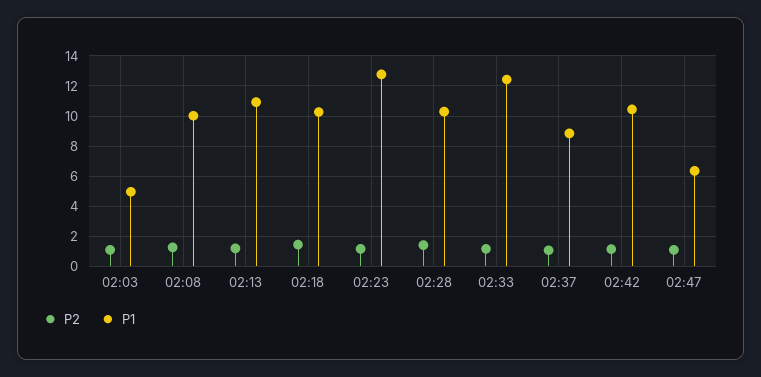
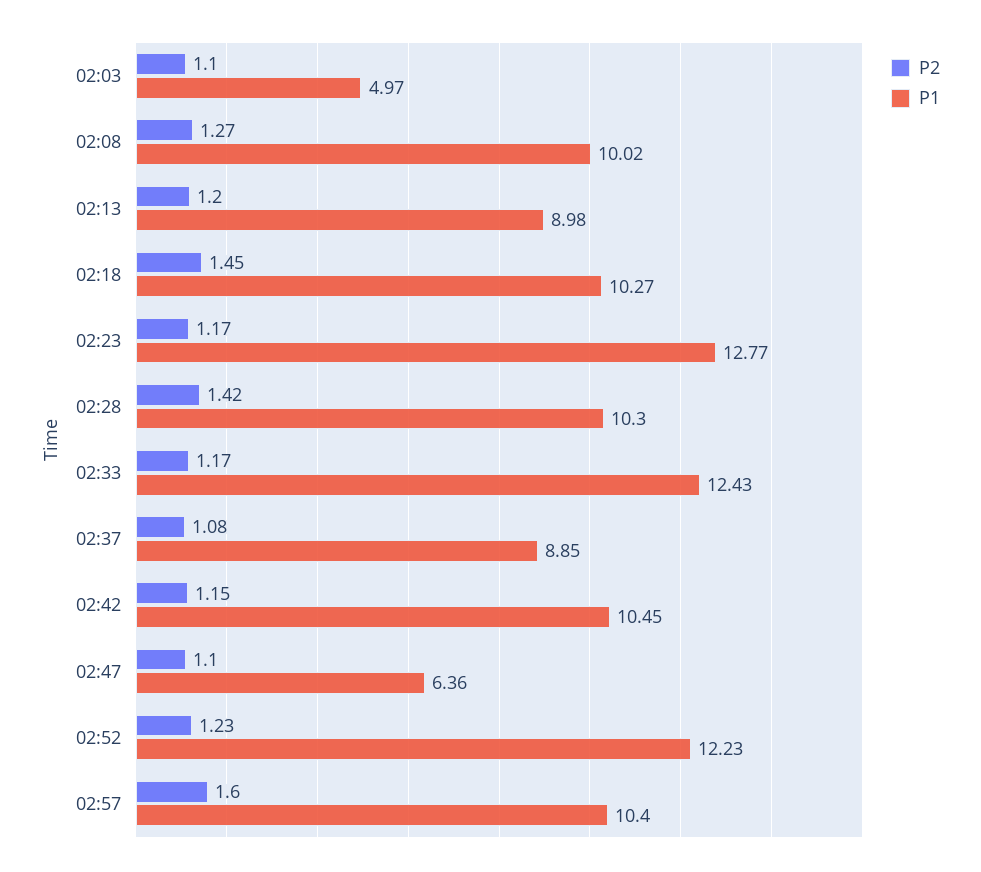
P1, 02:13: 11 -> 8.98
P2, 02:52: none -> 1.23
P1, 02:52: none -> 12.23
P2, 02:57: none -> 1.6
P1, 02:57: none -> 10.4

